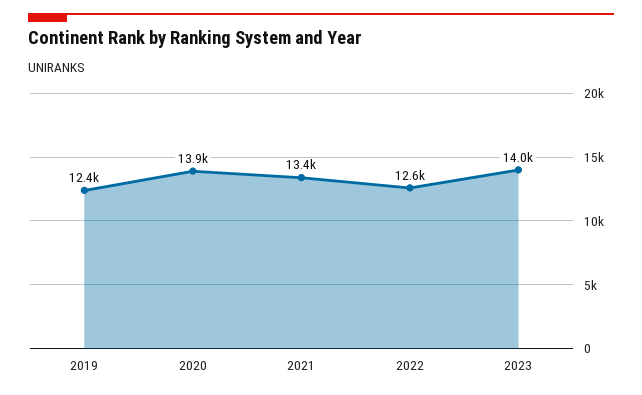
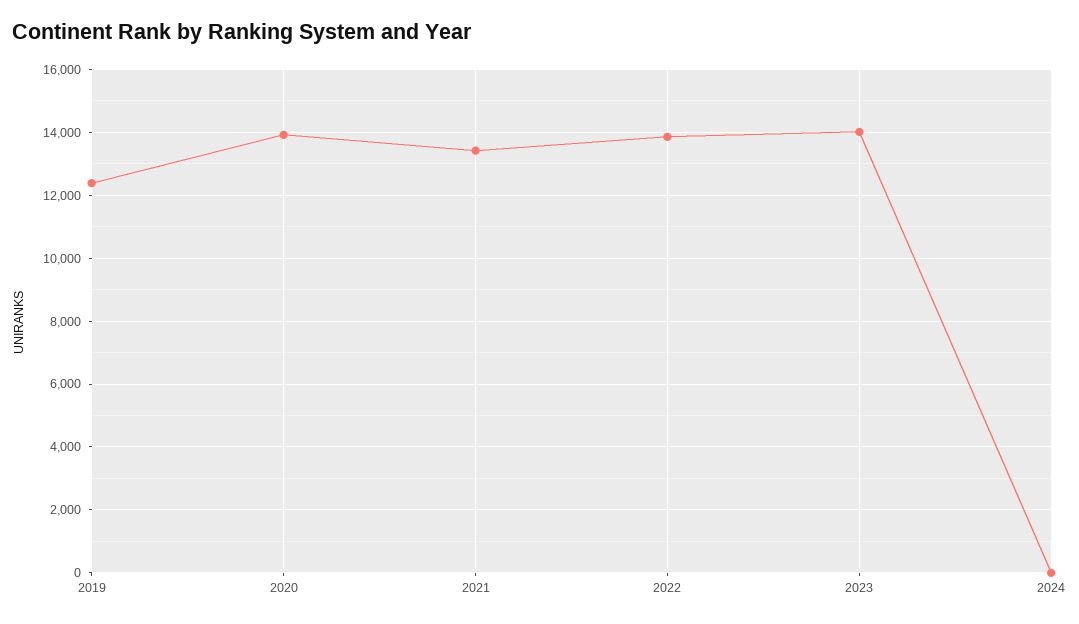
2022: 12600 -> 13800
2024: none -> 0

